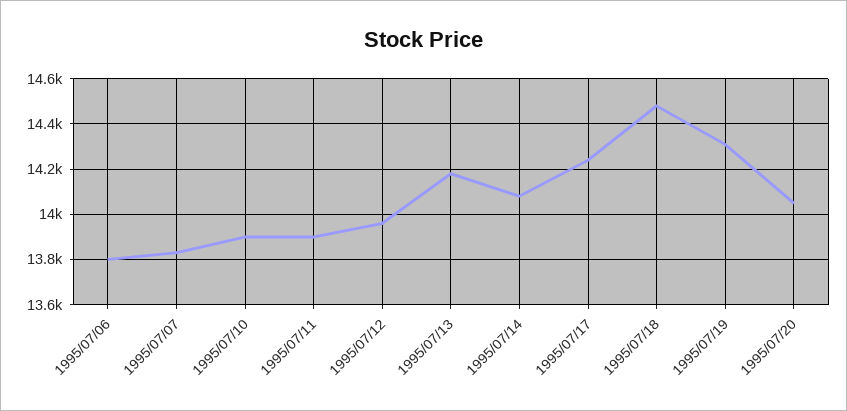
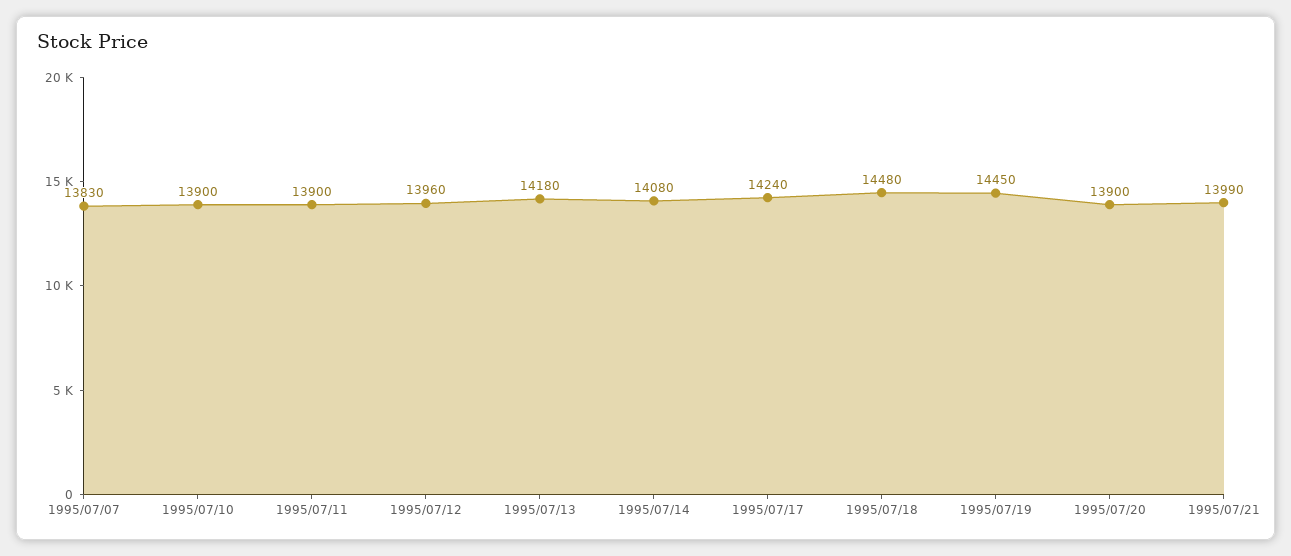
1995/07/06: 13800 -> none
1995/07/19: 14300 -> 14450
1995/07/20: 14050 -> 13900
1995/07/21: none -> 13990

